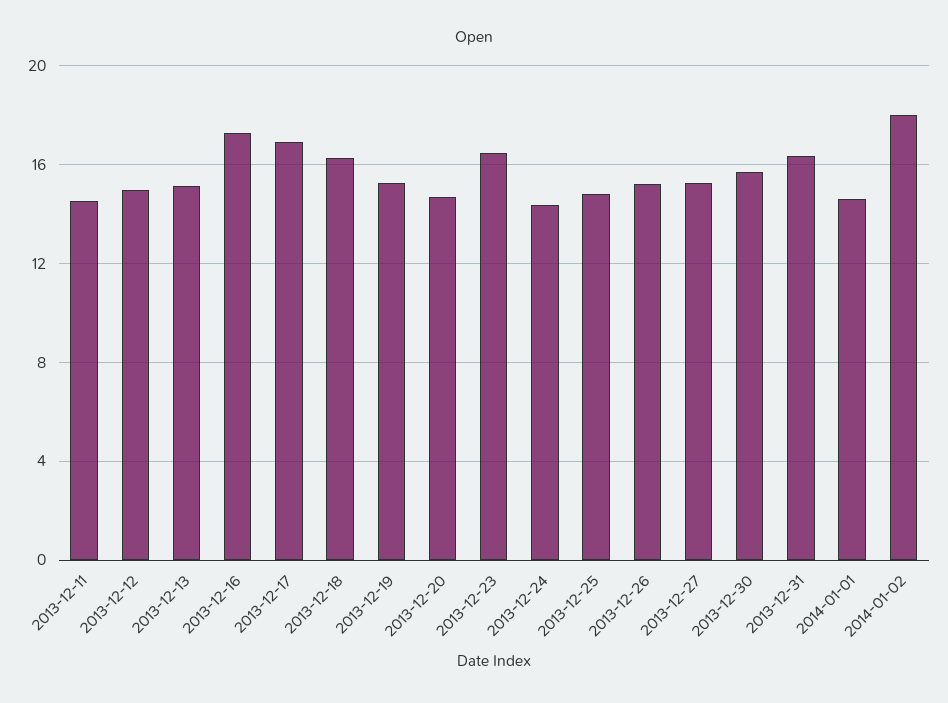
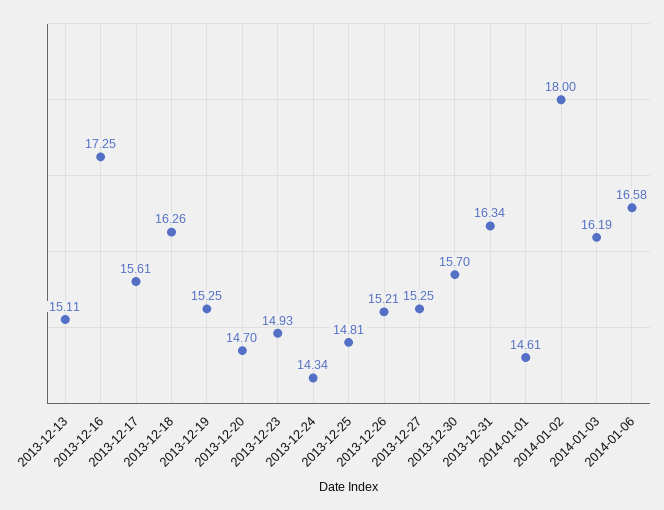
2013-12-11: 14.5 -> none
2013-12-12: 15 -> none
2013-12-17: 17 -> 15.61
2013-12-23: 16.5 -> 14.93
2014-01-03: none -> 16.19
2014-01-06: none -> 16.58

